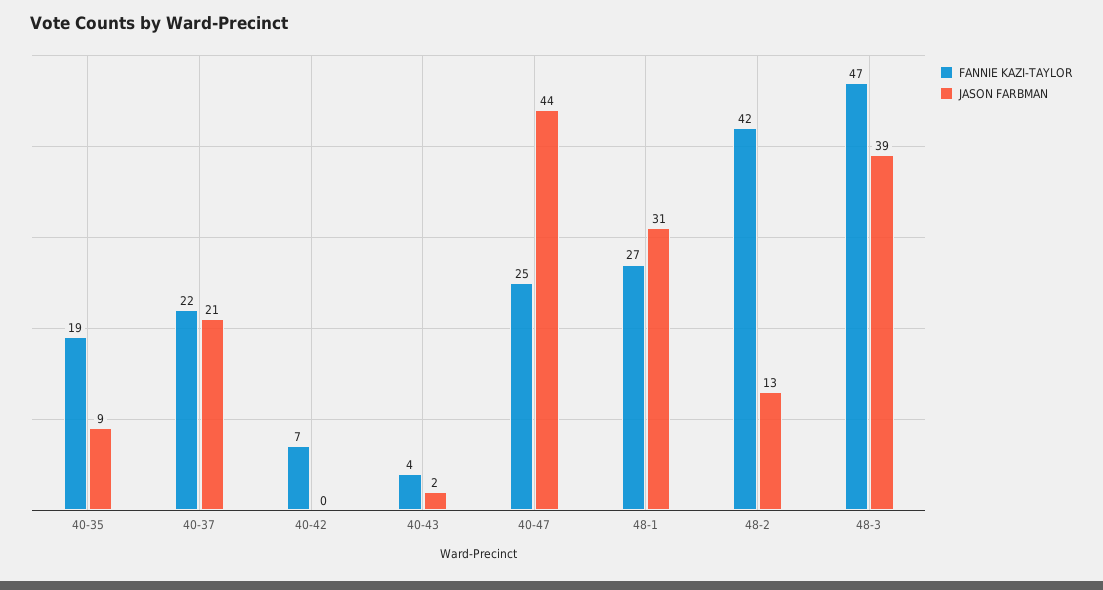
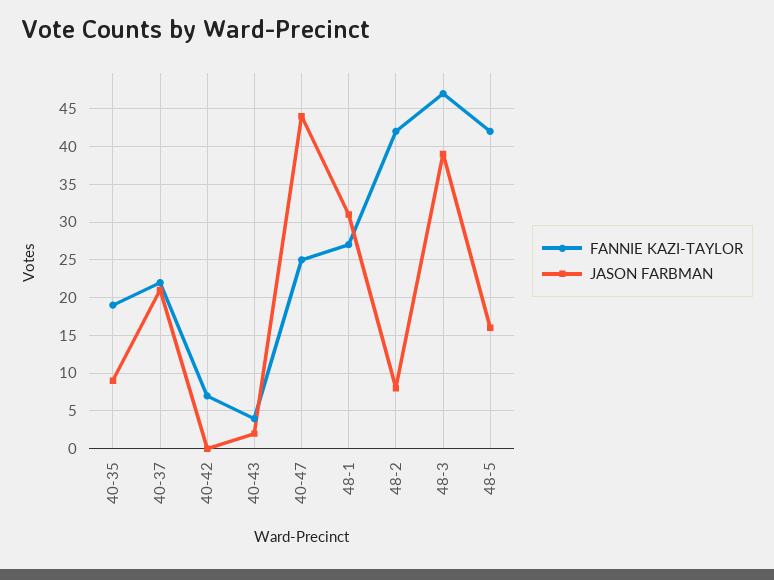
JASON FARBMAN, 48-2: 13 -> 8
FANNIE KAZI-TAYLOR, 48-5: none -> 42
JASON FARBMAN, 48-5: none -> 16

